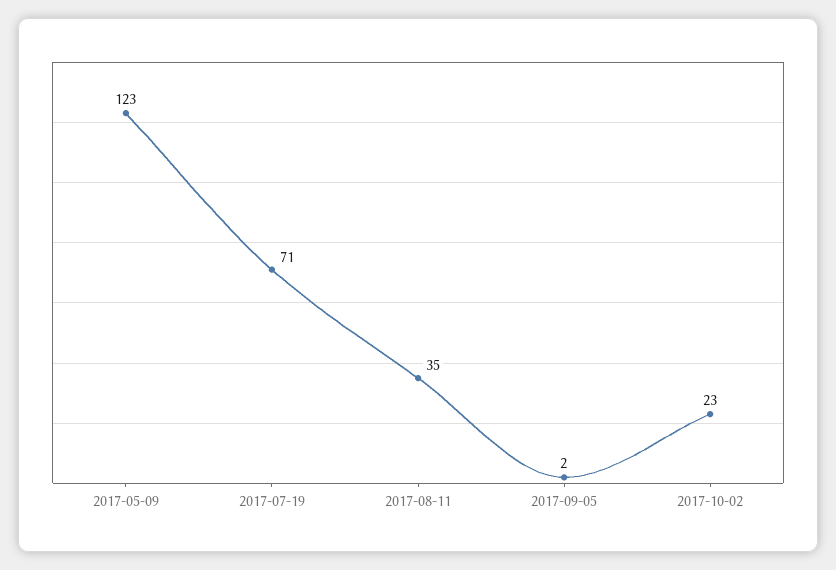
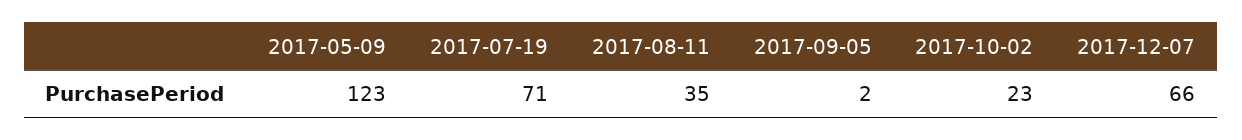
2017-12-07: none -> 66

